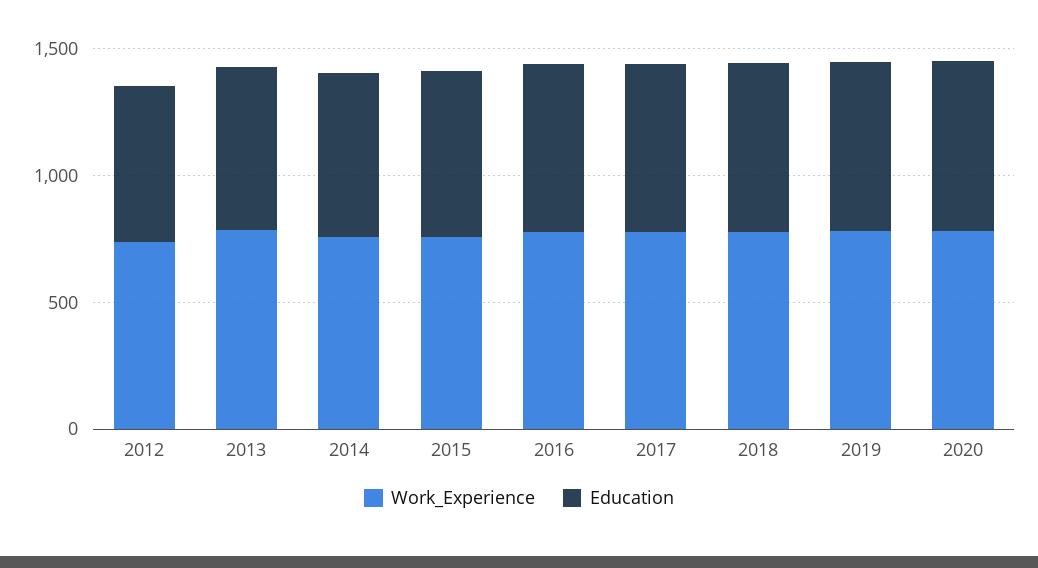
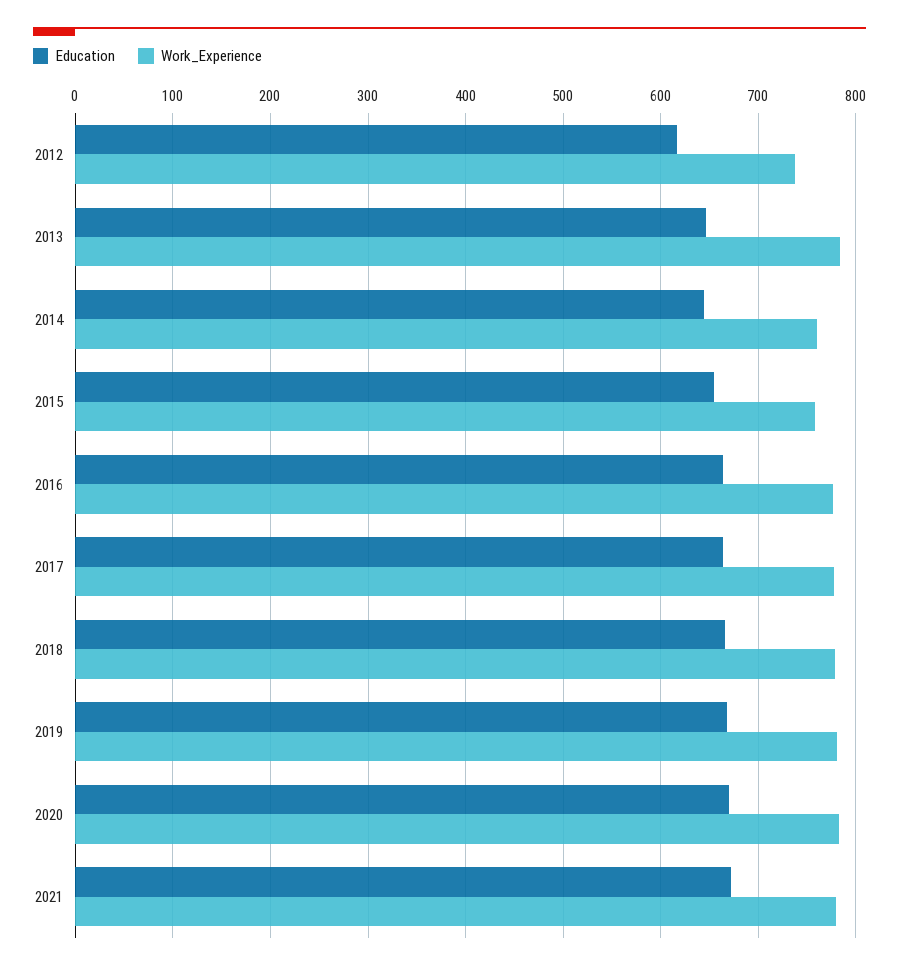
Education, 2021: none -> 670
Work_Experience, 2021: none -> 780

